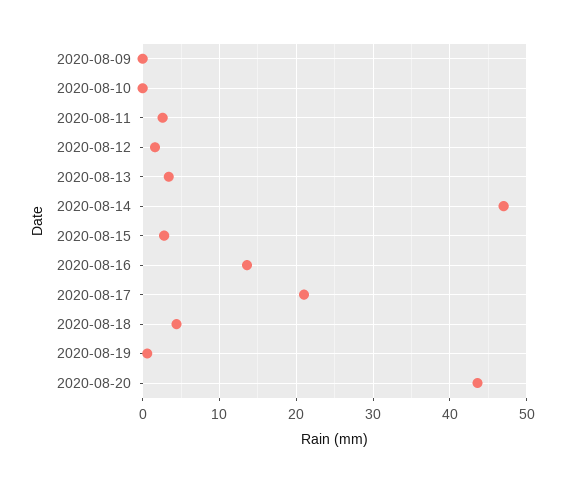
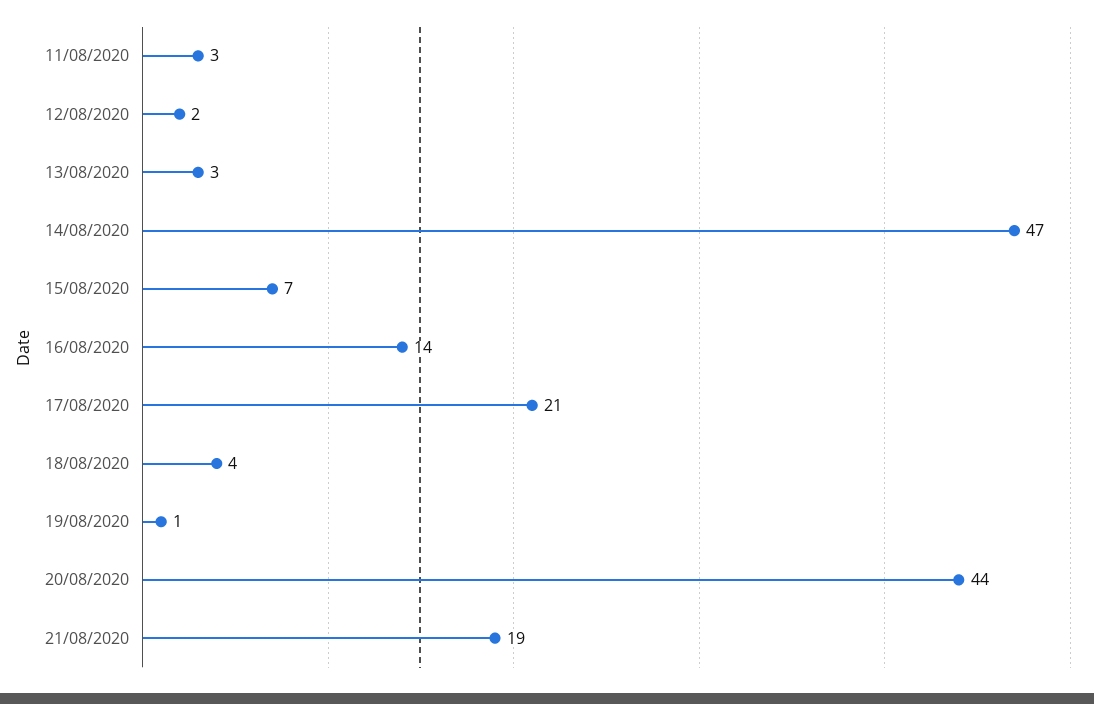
2020-08-09: 0 -> none
2020-08-10: 0 -> none
2020-08-15: 3 -> 7
21/08/2020: none -> 19

